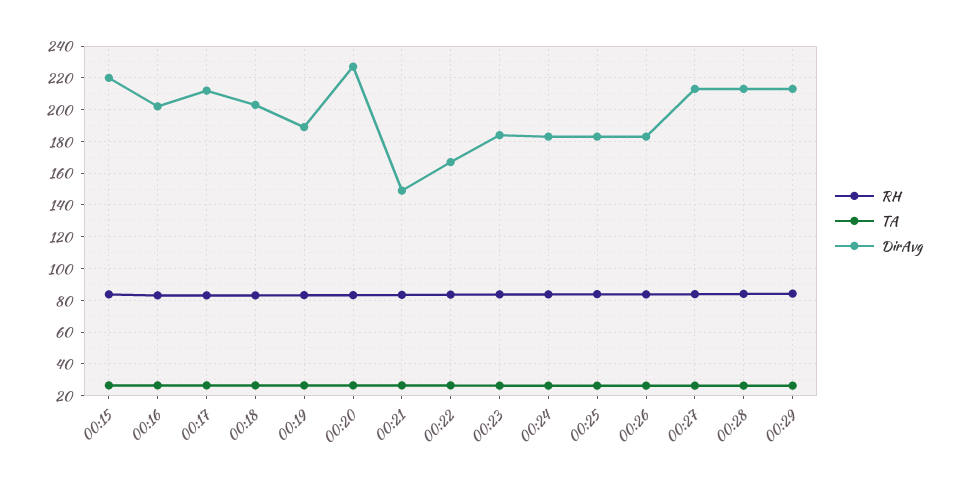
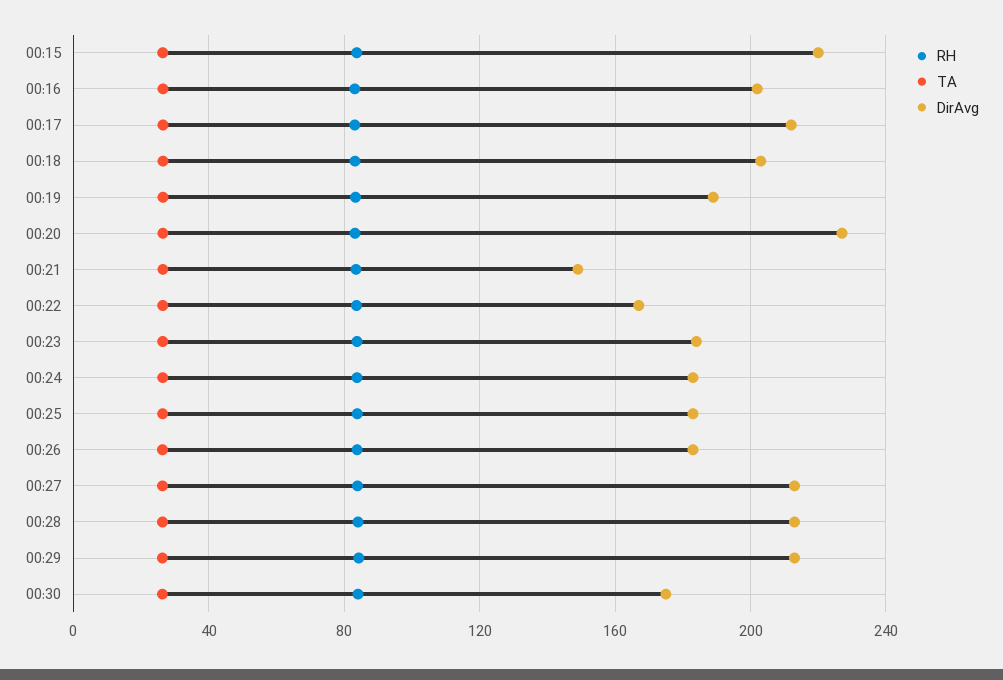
RH, 00:30: none -> 85
TA, 00:30: none -> 25
DirAvg, 00:30: none -> 175

